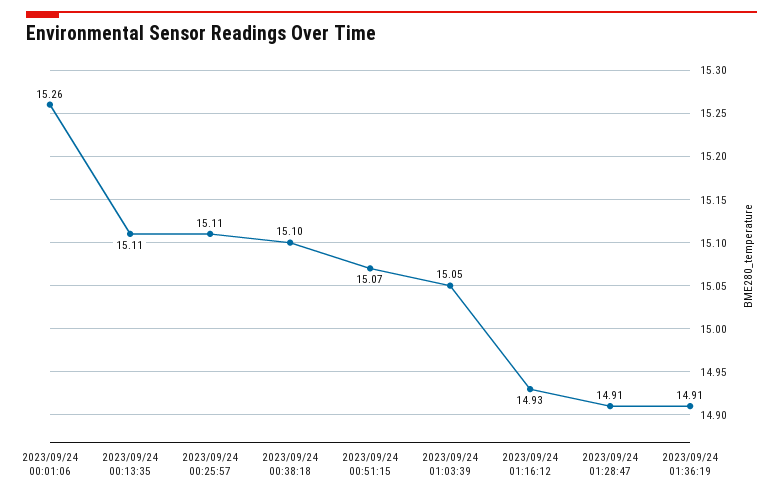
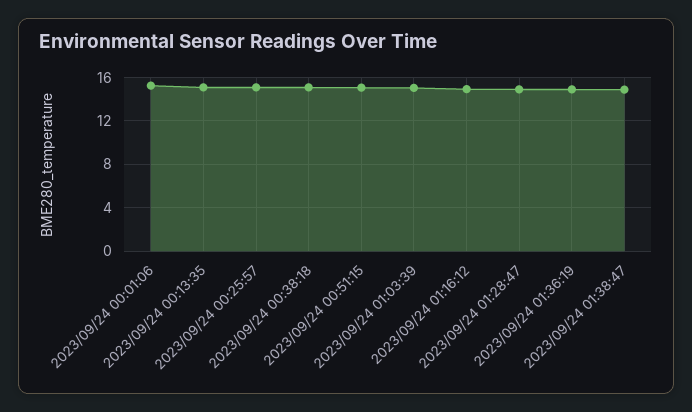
2023/09/24 01:38:47: none -> 15

